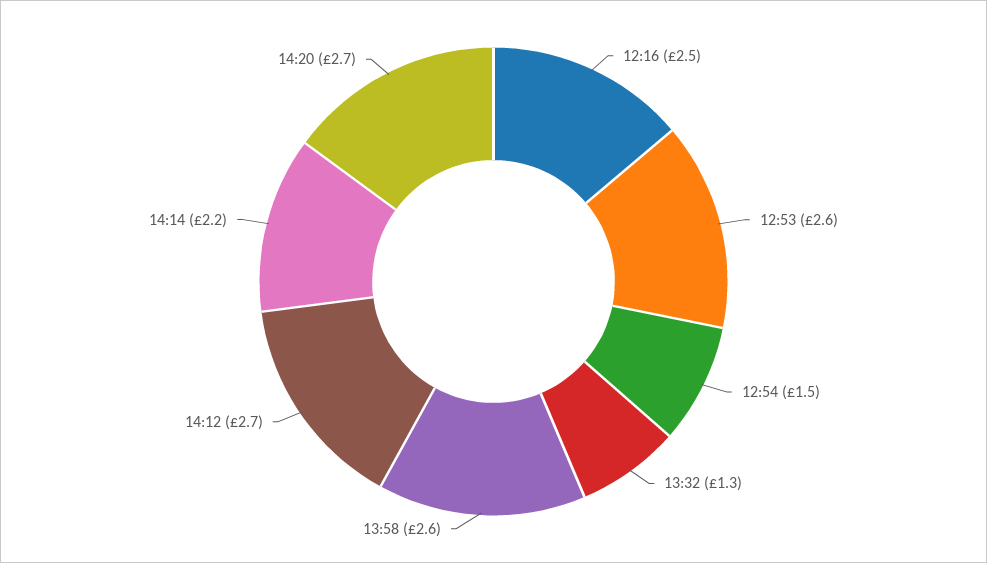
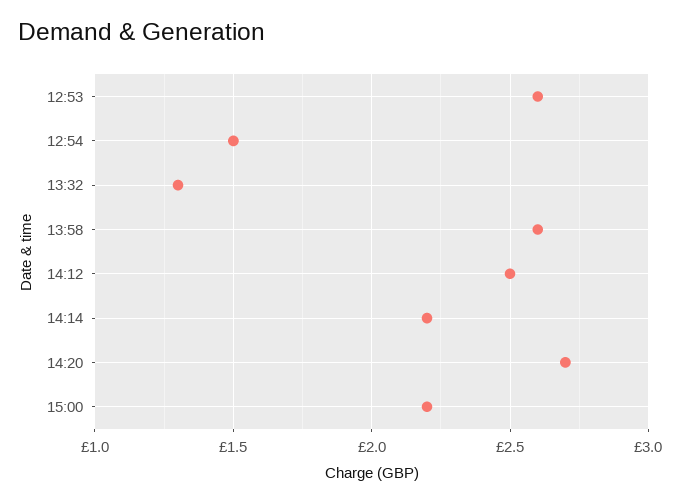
12:16: 2.5 -> none
14:12: 2.7 -> 2.5
15:00: none -> 2.2

